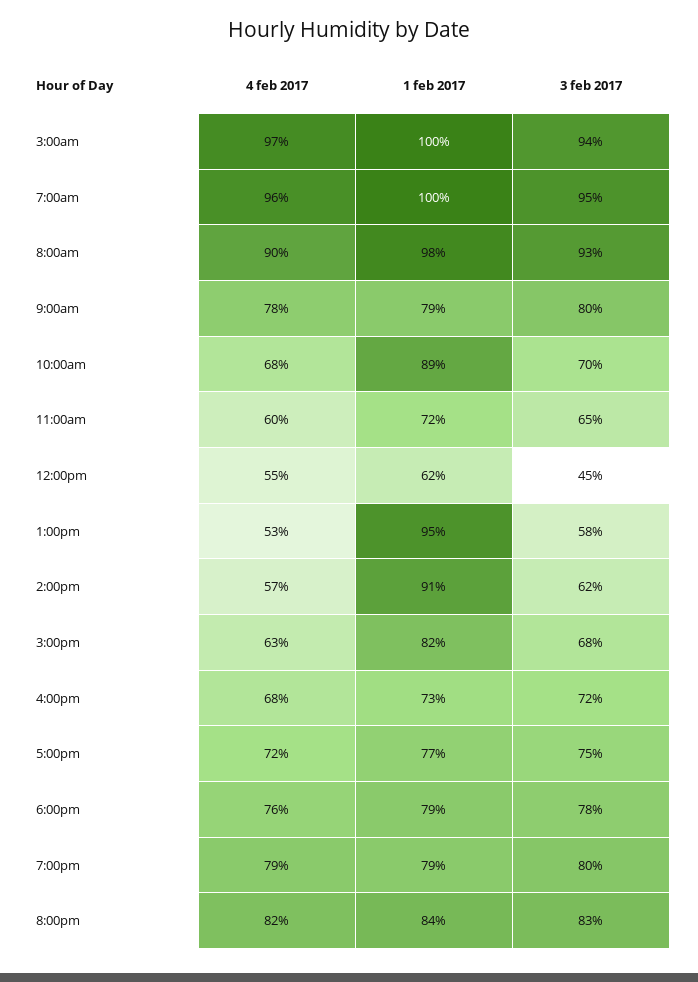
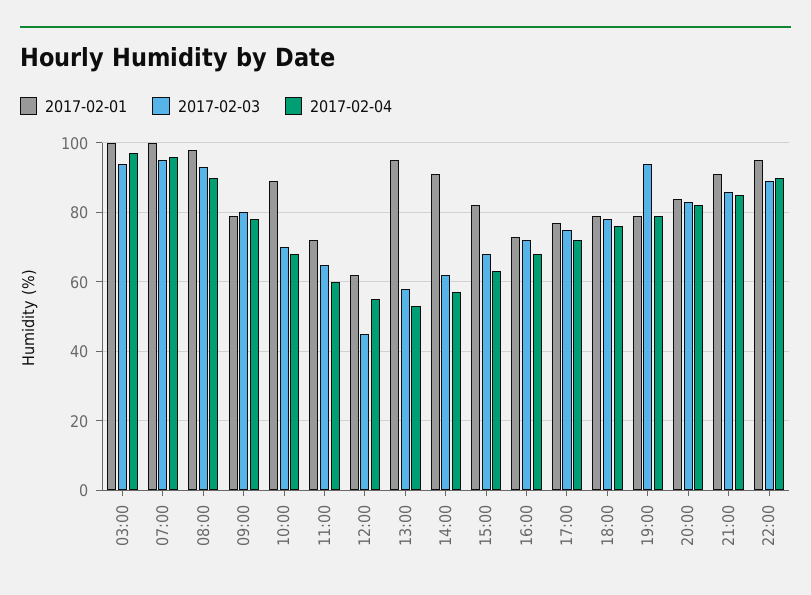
3 feb 2017, 7:00pm: 80 -> 95
1 feb 2017, 21:00: none -> 90
3 feb 2017, 21:00: none -> 85
4 feb 2017, 21:00: none -> 85
1 feb 2017, 22:00: none -> 95
3 feb 2017, 22:00: none -> 90
4 feb 2017, 22:00: none -> 90

